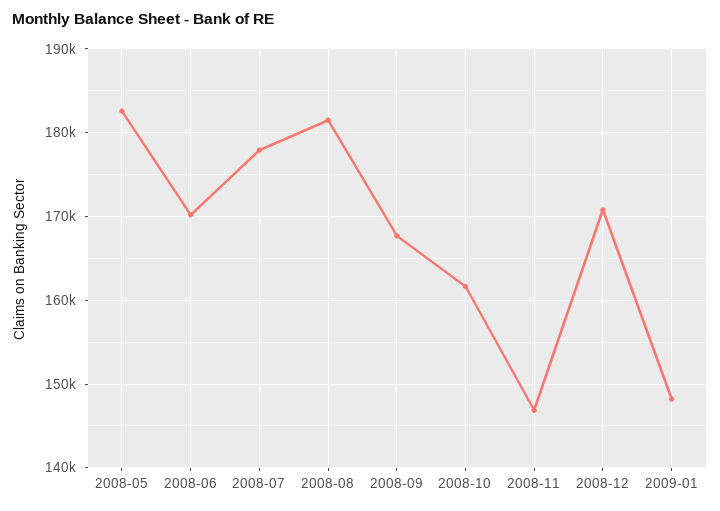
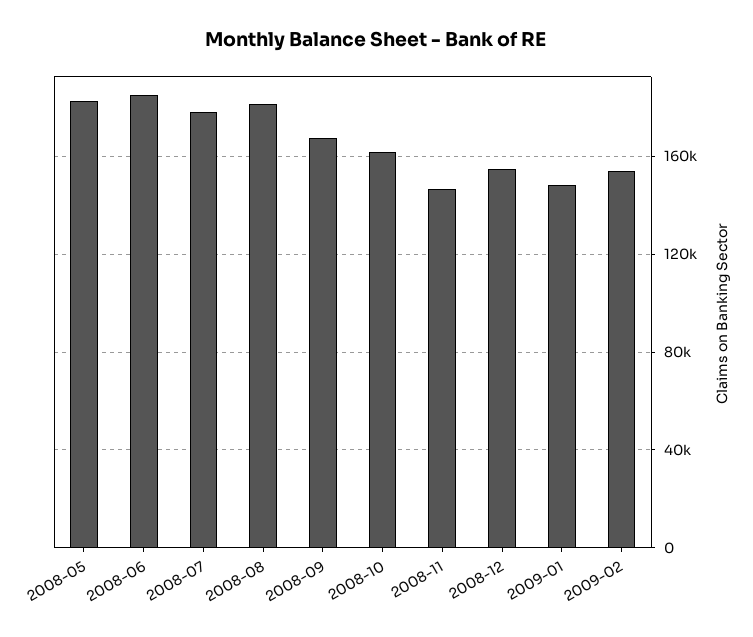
2008-06: 170000 -> 185000
2008-12: 171000 -> 155000
2009-02: none -> 155000

